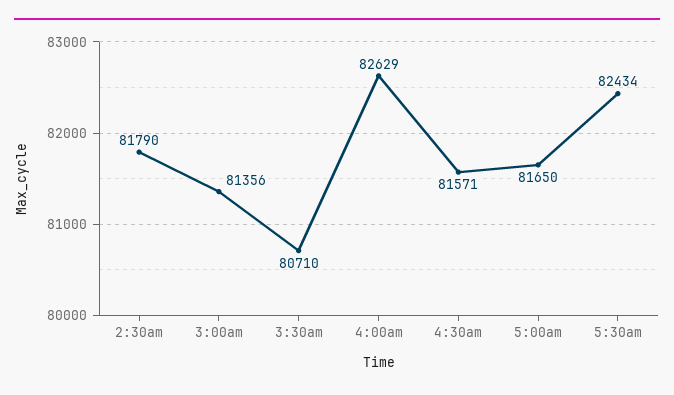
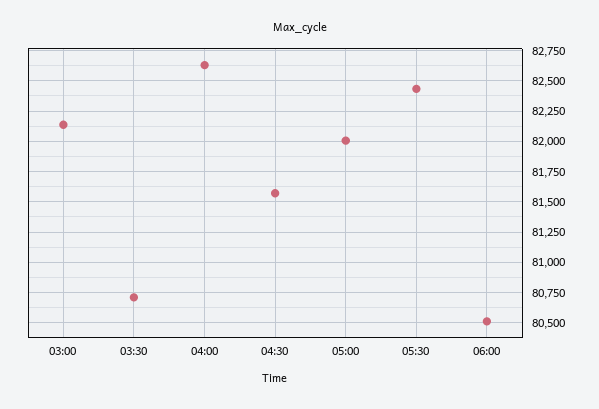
2:30am: 81790 -> none
3:00am: 81356 -> 82150
5:00am: 81650 -> 82000
06:00: none -> 80500

